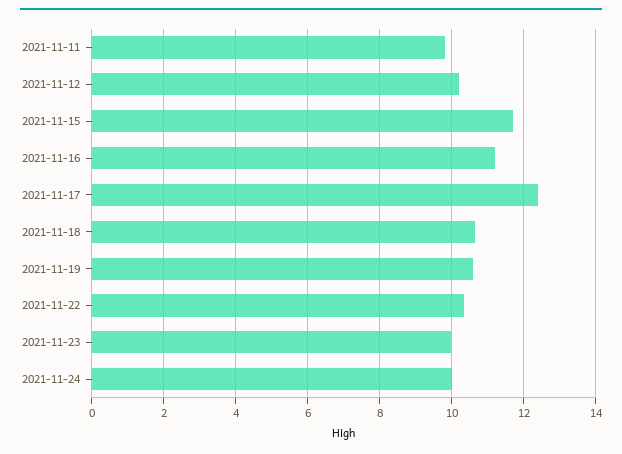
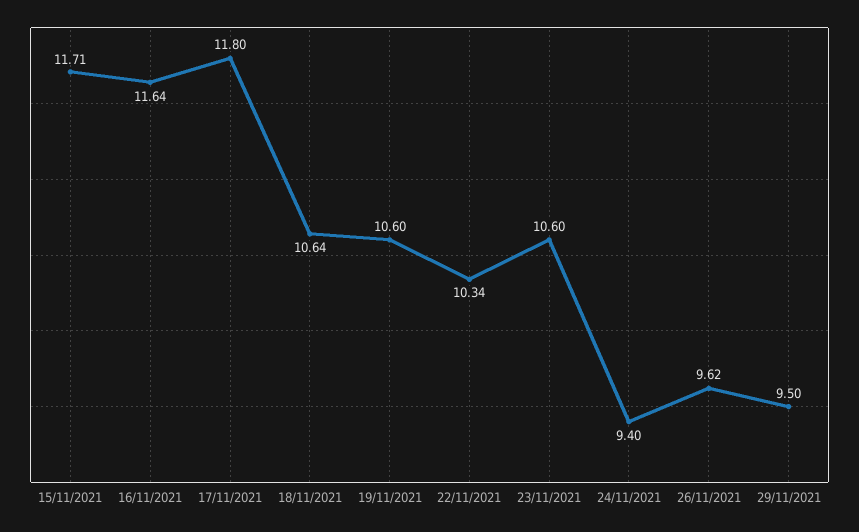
2021-11-11: 9.8 -> none
2021-11-12: 10.2 -> none
2021-11-16: 11.2 -> 11.64
2021-11-17: 12.4 -> 11.8
2021-11-23: 10 -> 10.6
2021-11-24: 10 -> 9.4
26/11/2021: none -> 9.62
29/11/2021: none -> 9.5

